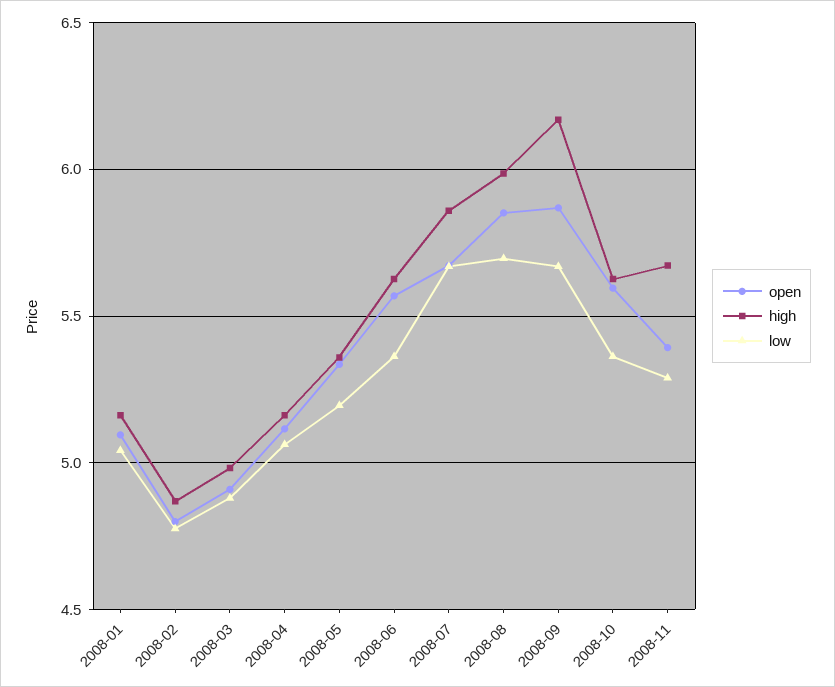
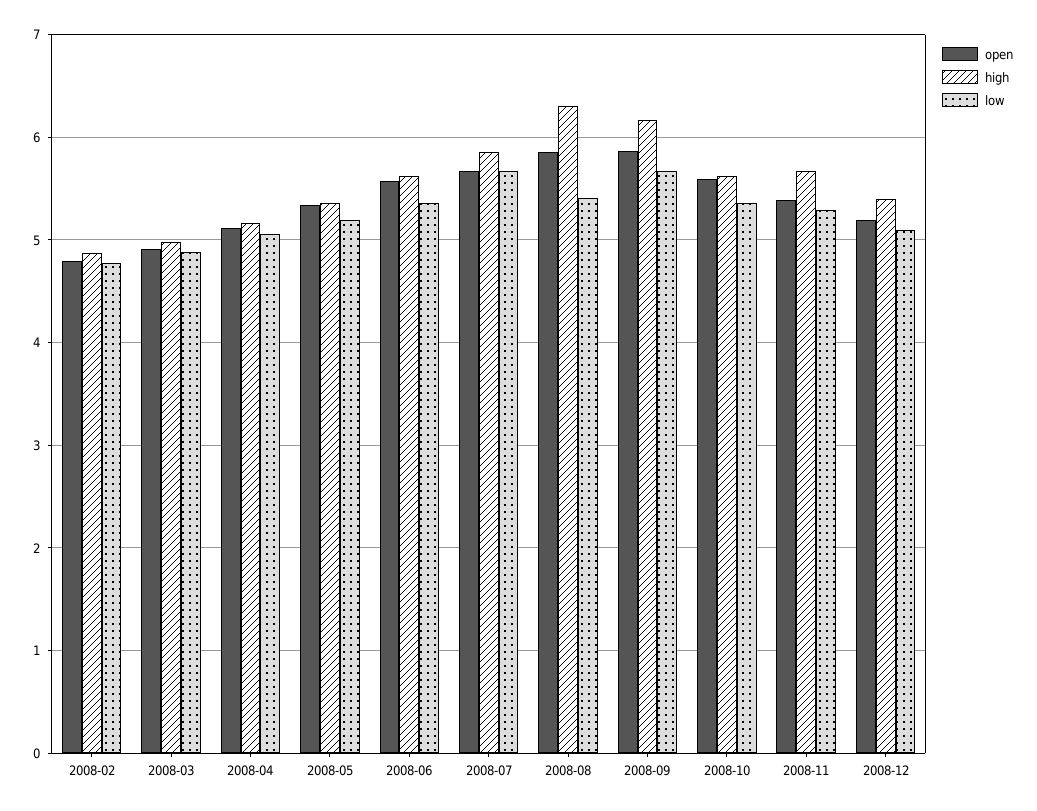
open, 2008-01: 5.1 -> none
high, 2008-01: 5.15 -> none
low, 2008-01: 5.05 -> none
high, 2008-08: 6 -> 6.3
low, 2008-08: 5.7 -> 5.4
open, 2008-12: none -> 5.2
high, 2008-12: none -> 5.4
low, 2008-12: none -> 5.1

